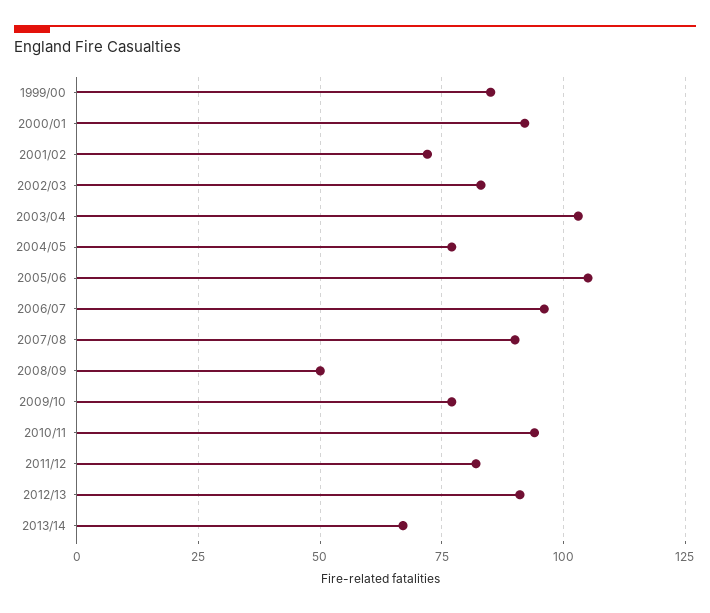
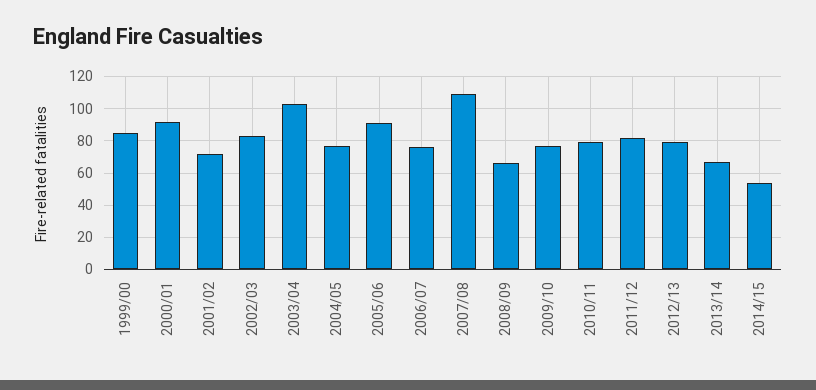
2005/06: 105 -> 90
2006/07: 95 -> 75
2007/08: 90 -> 110
2008/09: 50 -> 65
2010/11: 95 -> 80
2012/13: 90 -> 80
2014/15: none -> 55

